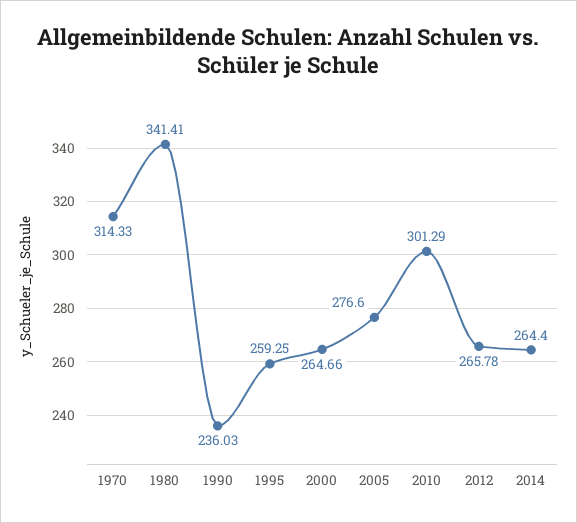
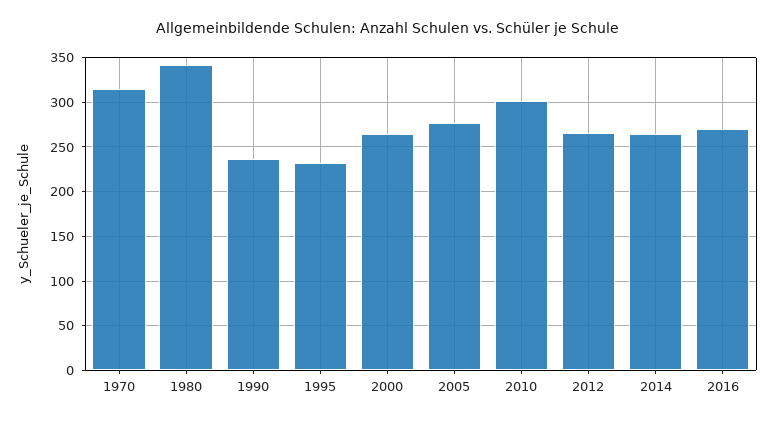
1995: 259.25 -> 230
2016: none -> 270

